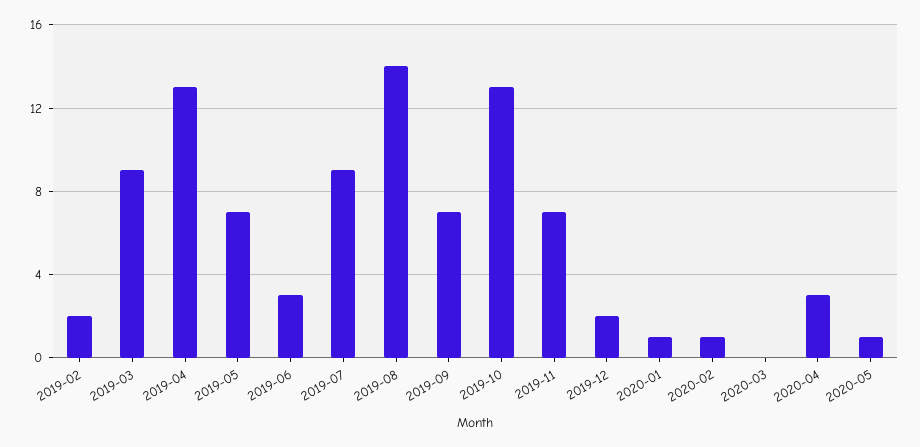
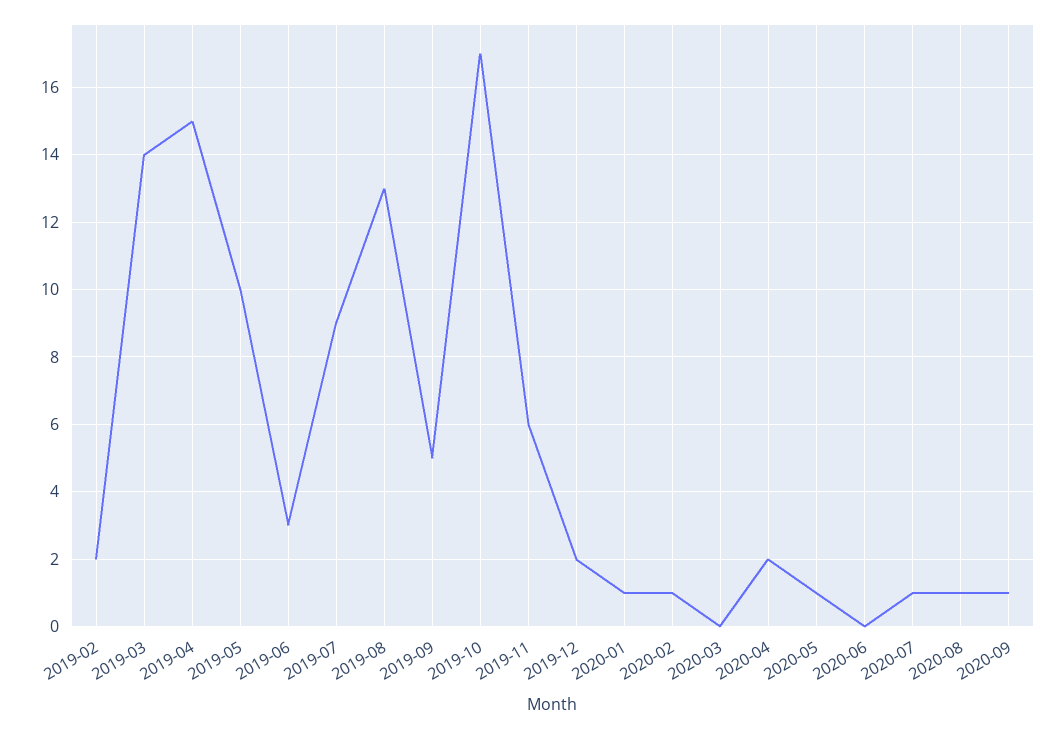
2019-03: 9 -> 14
2019-04: 13 -> 15
2019-05: 7 -> 10
2019-08: 14 -> 13
2019-09: 7 -> 5
2019-10: 13 -> 17
2019-11: 7 -> 6
2020-04: 3 -> 2
2020-06: none -> 0
2020-07: none -> 1
2020-08: none -> 1
2020-09: none -> 1

